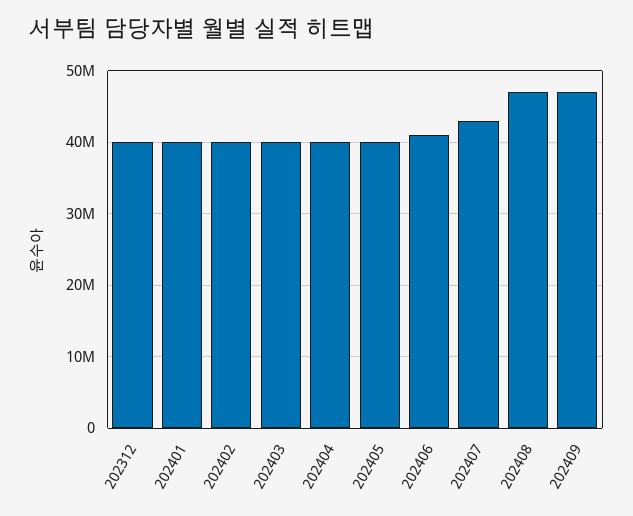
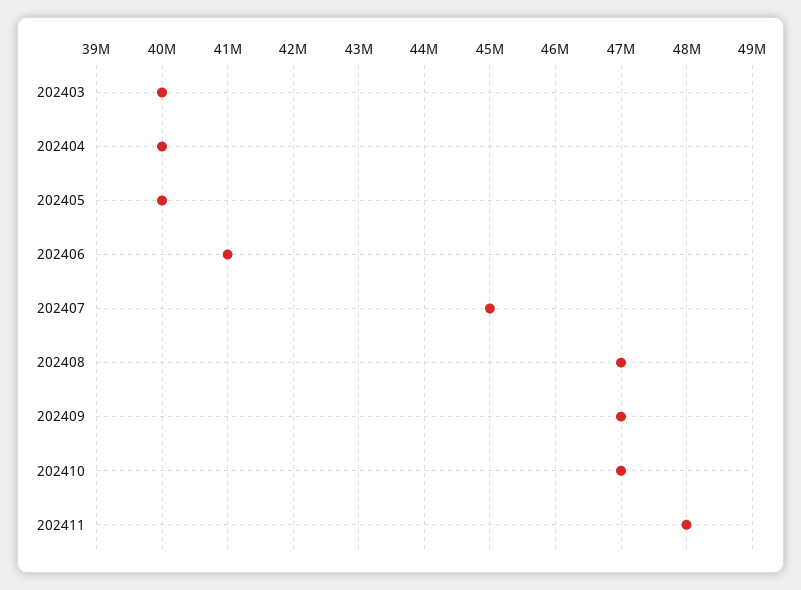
202312: 40000000 -> none
202401: 40000000 -> none
202402: 40000000 -> none
202407: 43000000 -> 45000000
202410: none -> 47000000
202411: none -> 48000000

